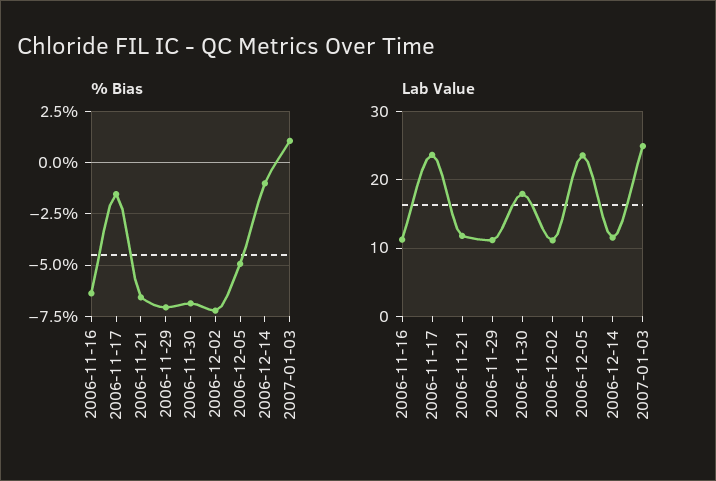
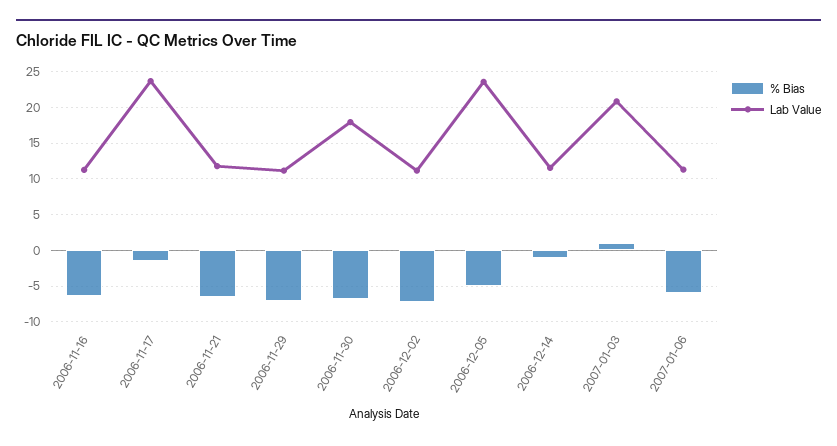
Lab Value, 2007-01-03: 25 -> 21
% Bias, 2007-01-06: none -> -6
Lab Value, 2007-01-06: none -> 11

